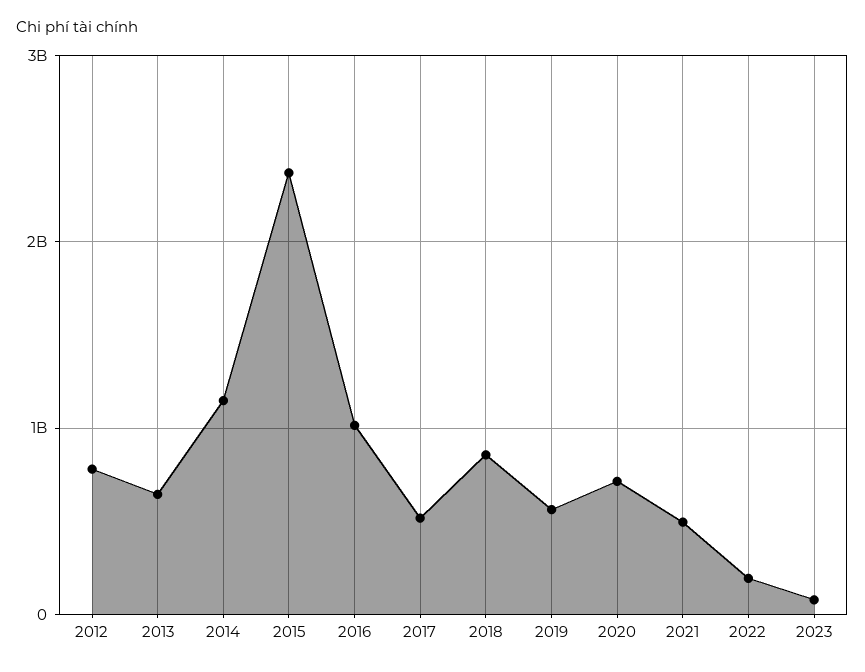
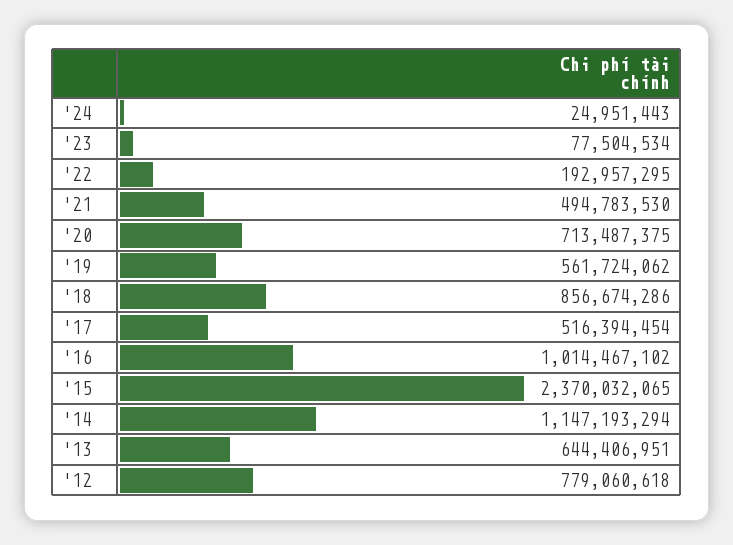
'24: none -> 24951443

